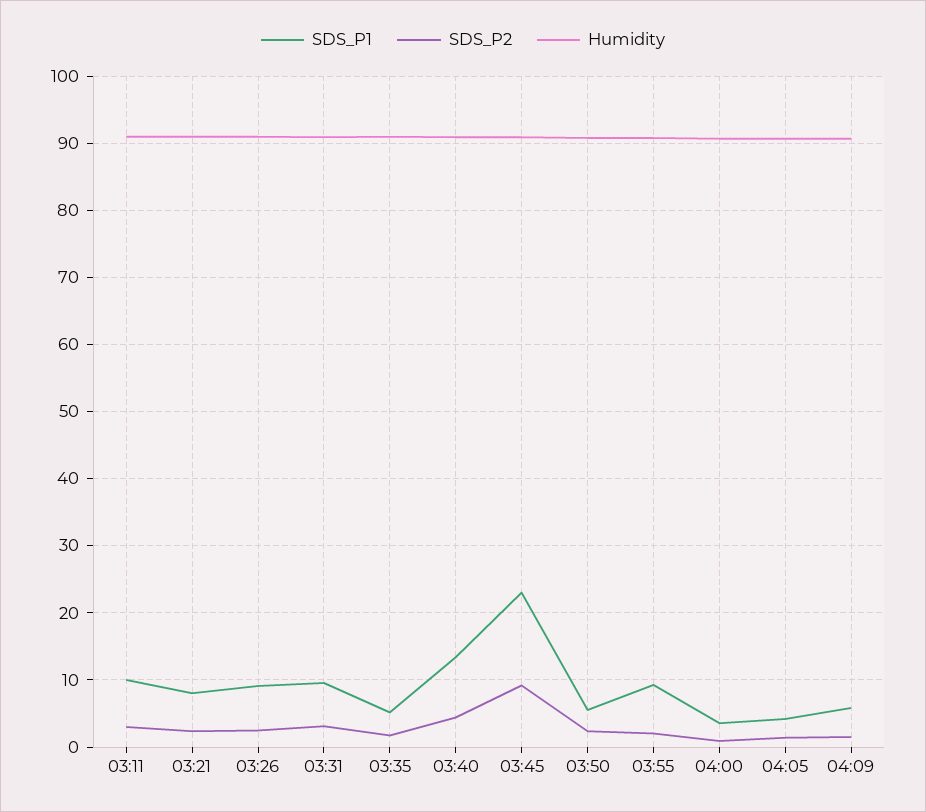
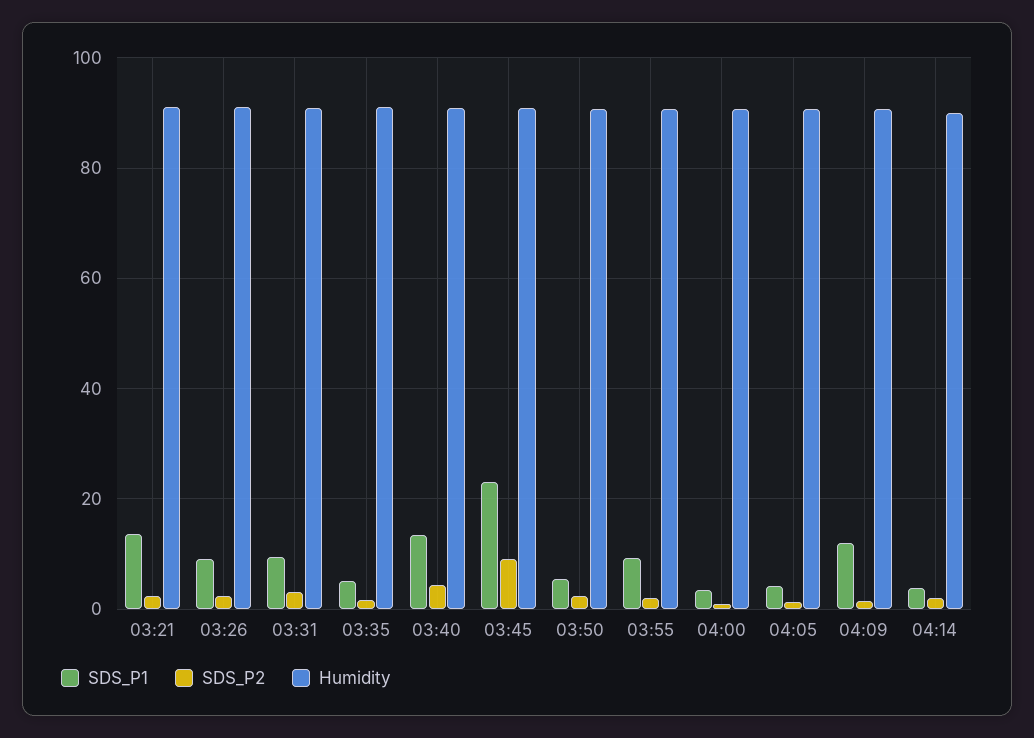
SDS_P1, 03:11: 10 -> none
SDS_P2, 03:11: 3 -> none
Humidity, 03:11: 91 -> none
SDS_P1, 03:21: 8 -> 14
SDS_P1, 04:09: 6 -> 12
SDS_P1, 04:14: none -> 4
SDS_P2, 04:14: none -> 2
Humidity, 04:14: none -> 90

